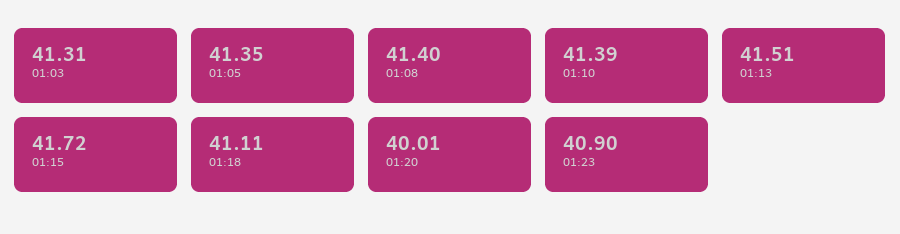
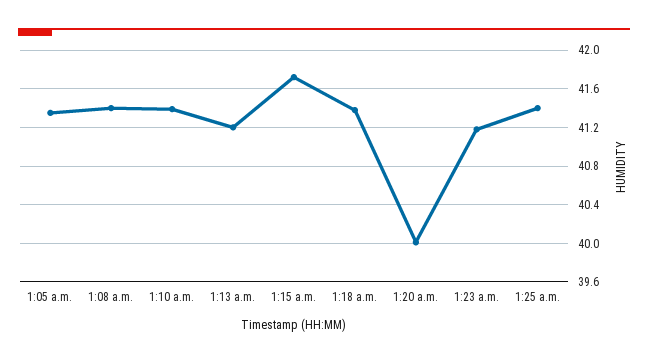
01:03: 41.31 -> none
01:13: 41.51 -> 41.2
01:18: 41.11 -> 41.4
01:23: 40.9 -> 41.2
1:25 a.m.: none -> 41.4

